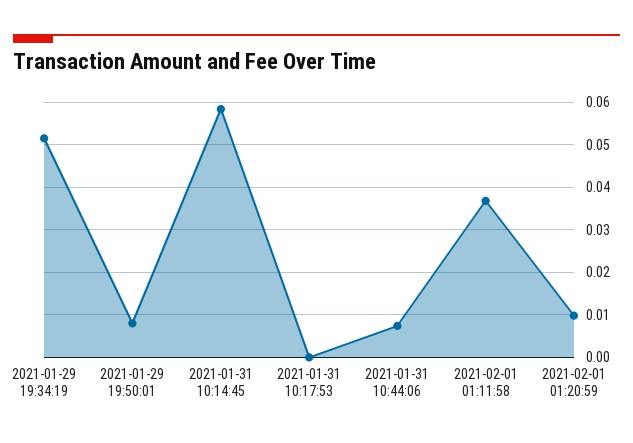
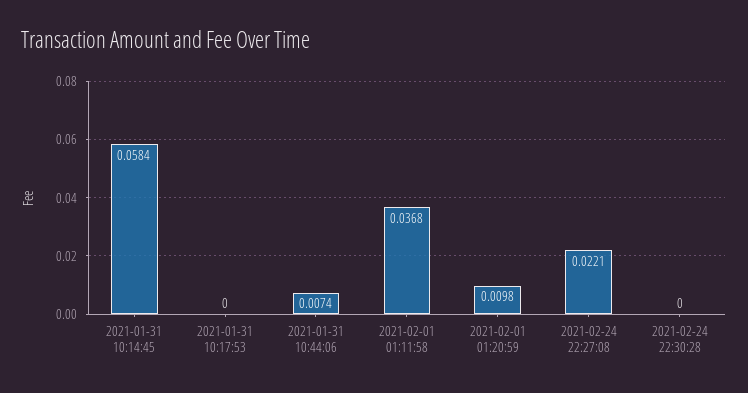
2021-01-29 19:34:19: 0.052 -> none
2021-01-29 19:50:01: 0.008 -> none
2021-02-24 22:27:08: none -> 0.0221
2021-02-24 22:30:28: none -> 0

